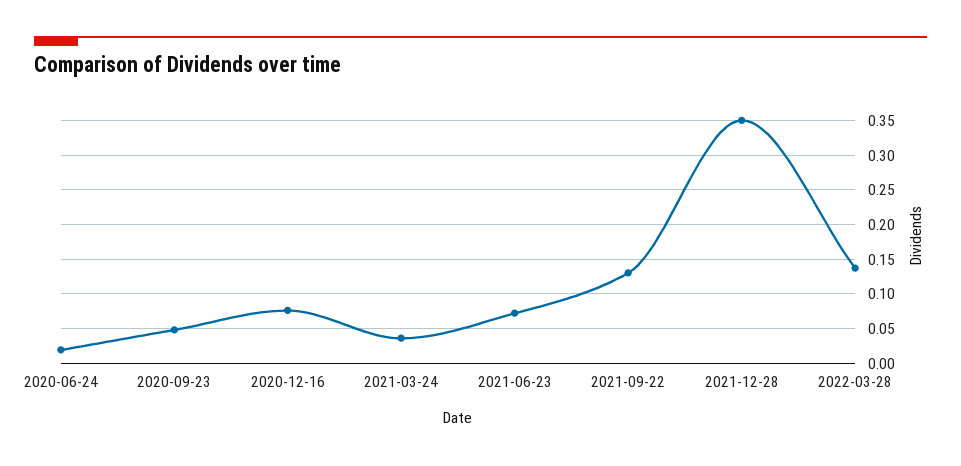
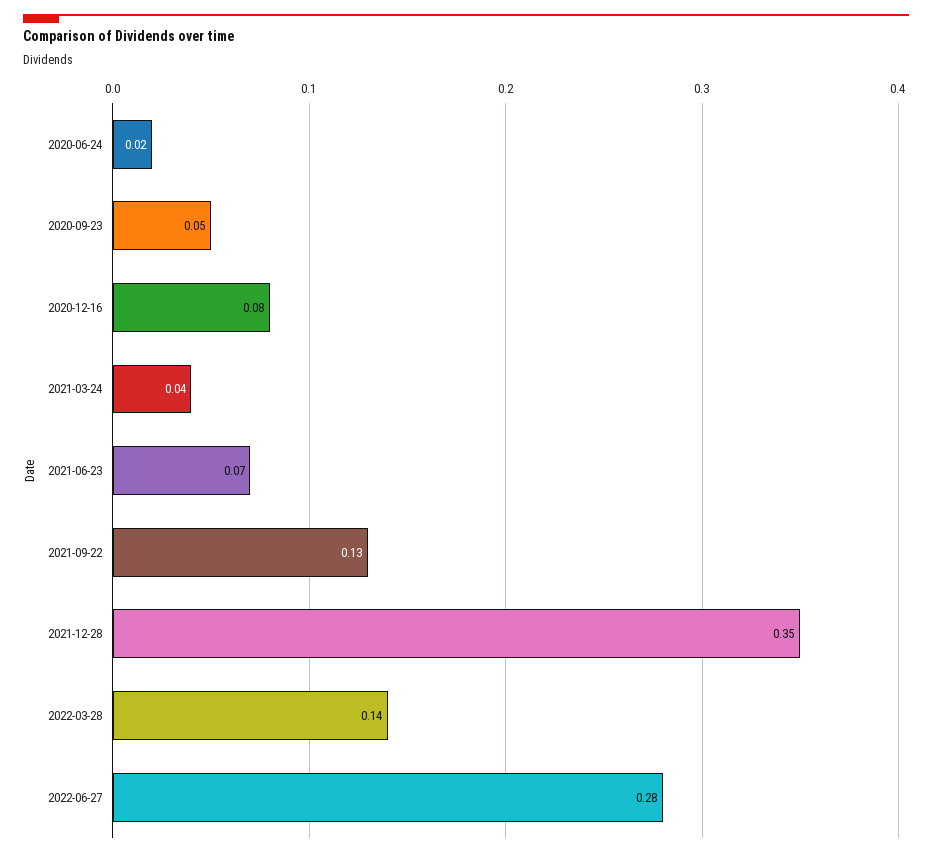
2022-06-27: none -> 0.28

